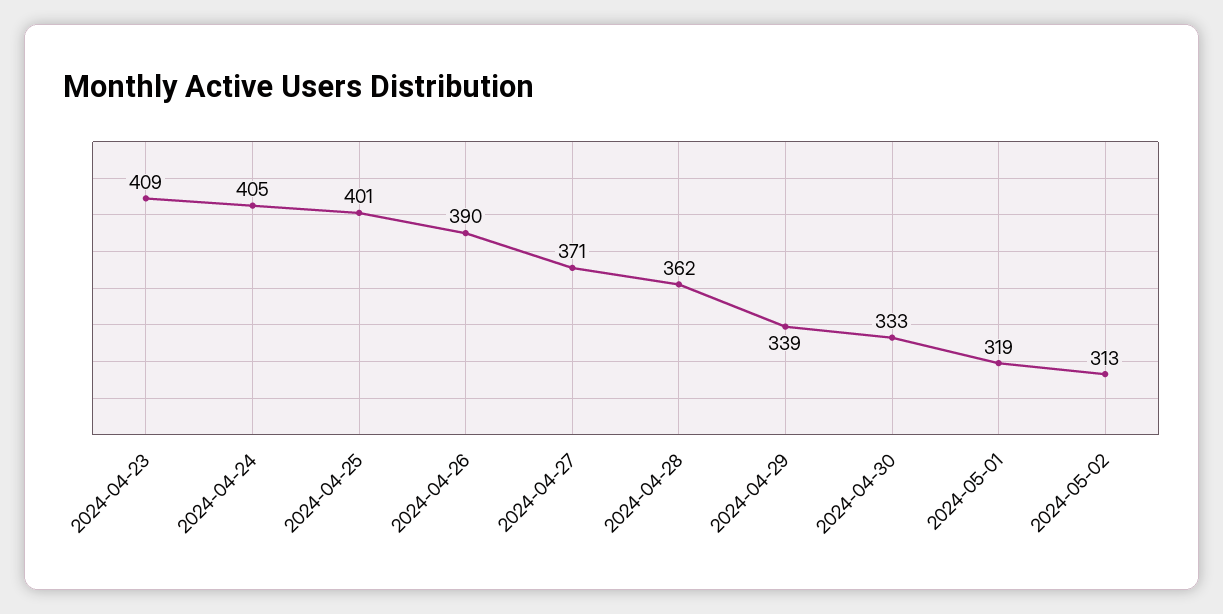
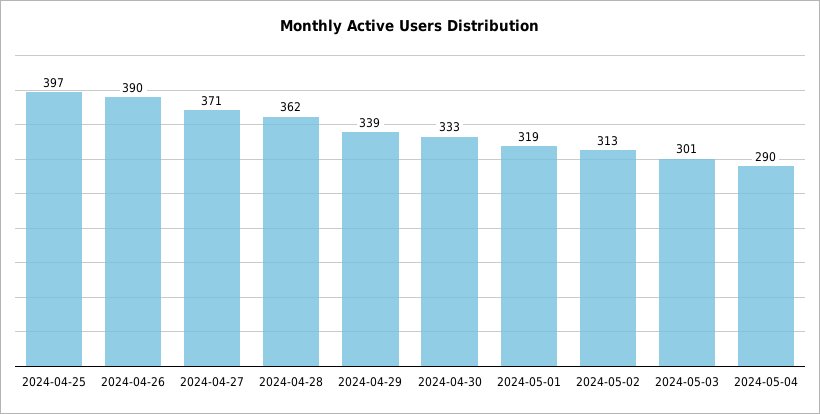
2024-04-23: 409 -> none
2024-04-24: 405 -> none
2024-04-25: 401 -> 397
2024-05-03: none -> 301
2024-05-04: none -> 290

